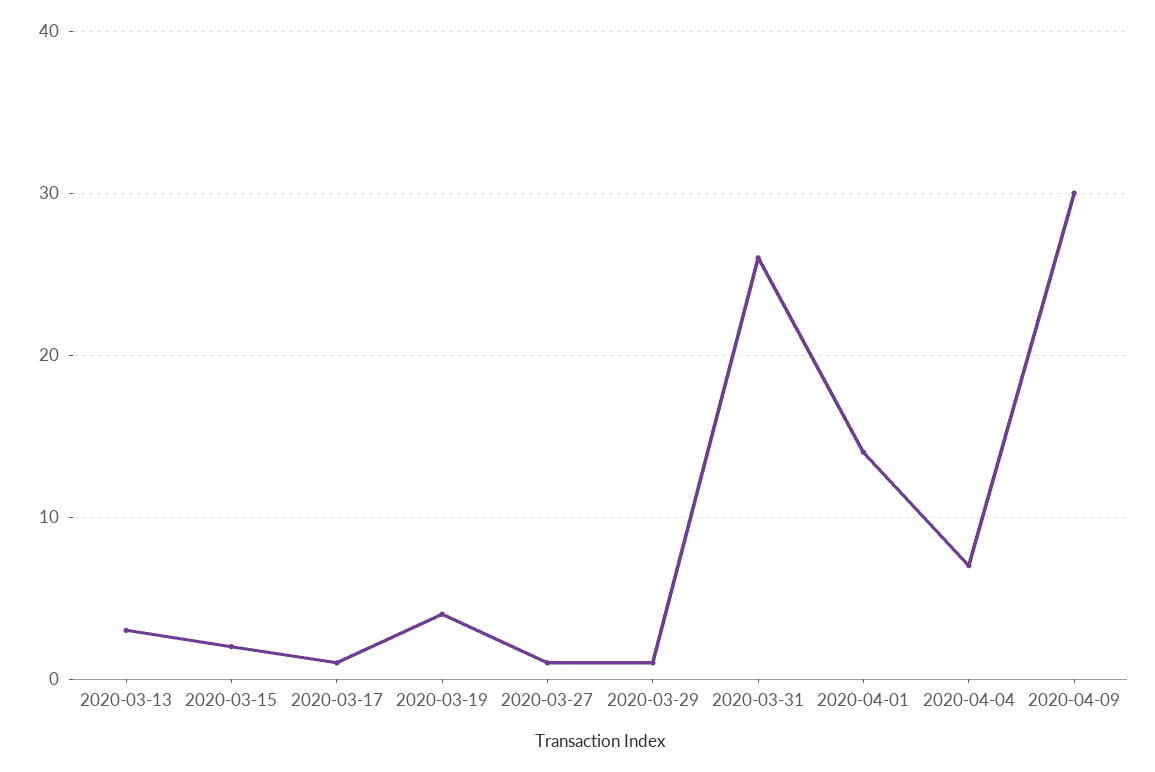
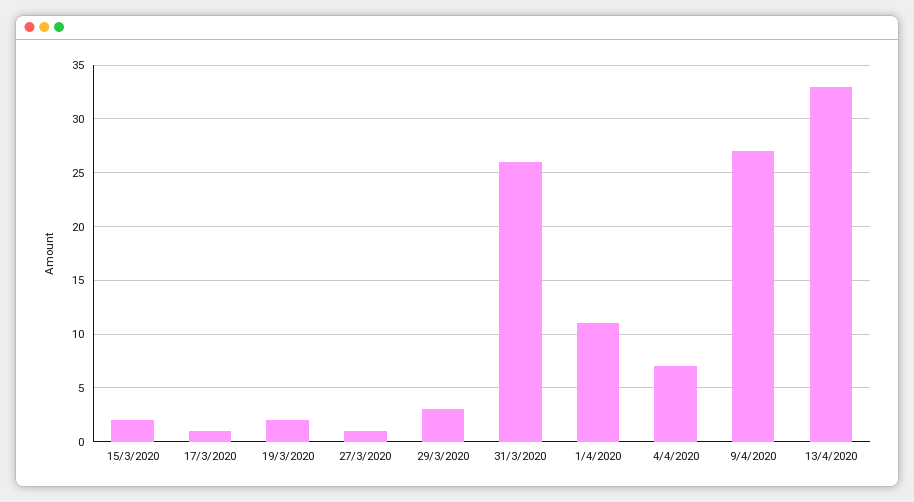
2020-03-13: 3 -> none
2020-03-19: 4 -> 2
2020-03-29: 1 -> 3
2020-04-01: 14 -> 11
2020-04-09: 30 -> 27
13/4/2020: none -> 33

